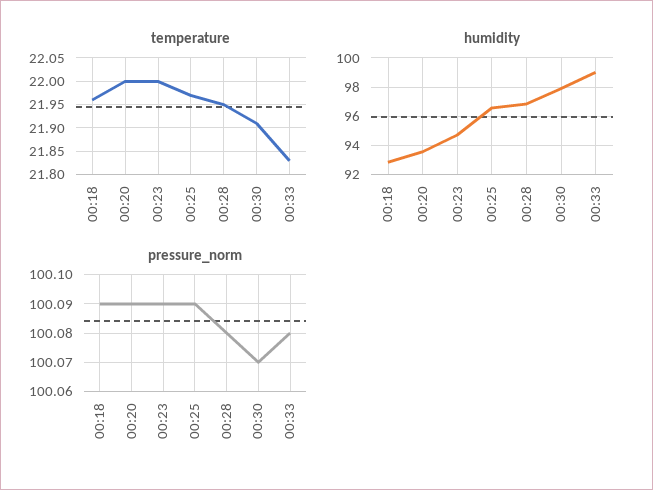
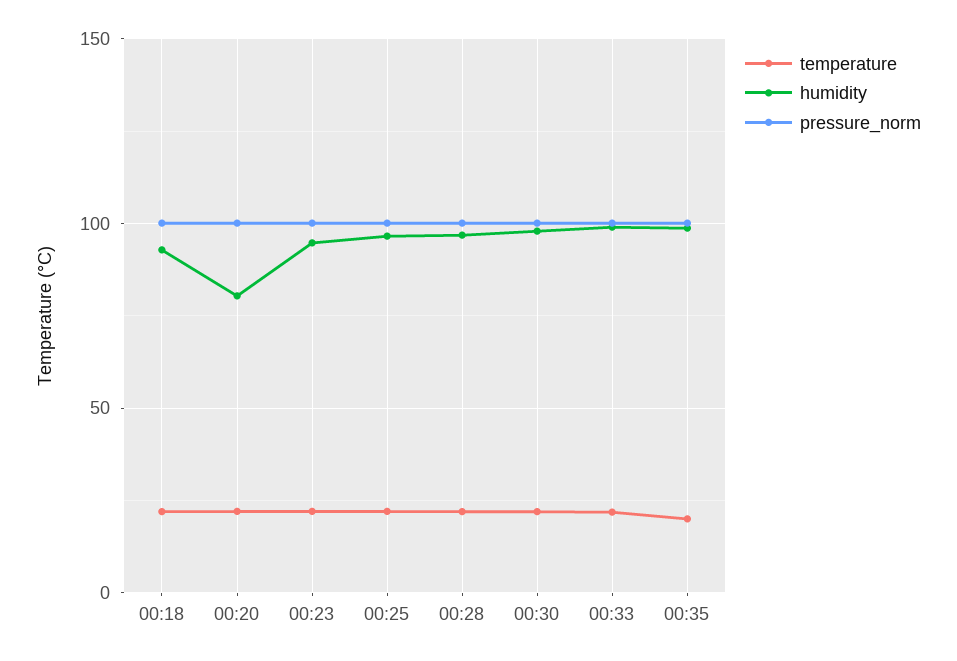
humidity, 00:20: 93.5 -> 80
temperature, 00:35: none -> 20
humidity, 00:35: none -> 100
pressure_norm, 00:35: none -> 100

